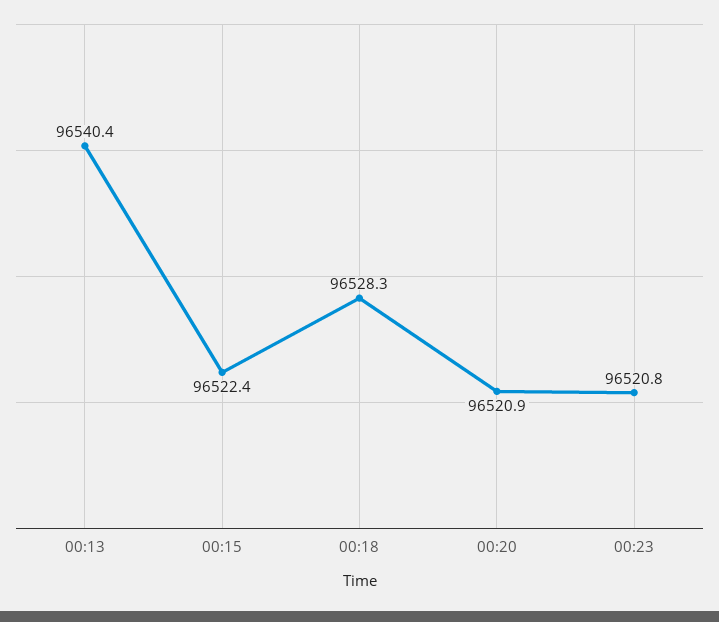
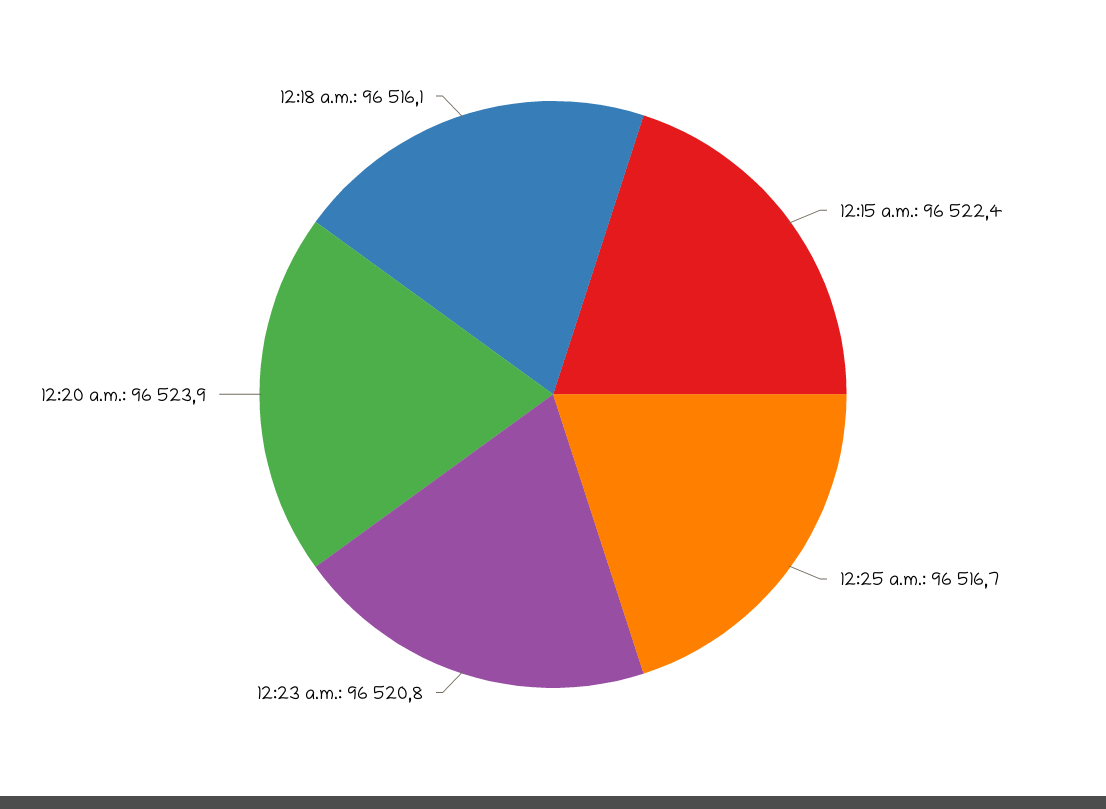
00:13: 96540.4 -> none
00:18: 96528.3 -> 96516.1
00:20: 96520.9 -> 96523.9
12:25 a.m.: none -> 96516.7

